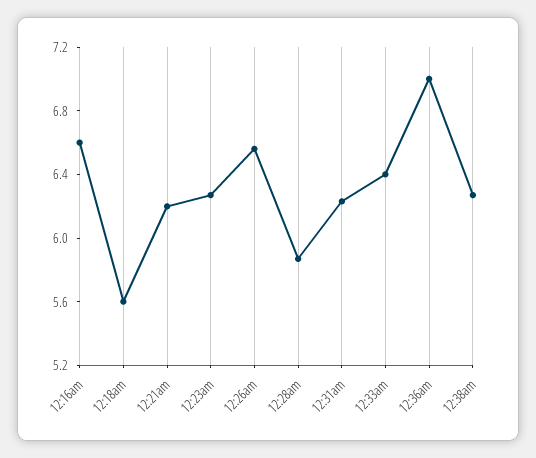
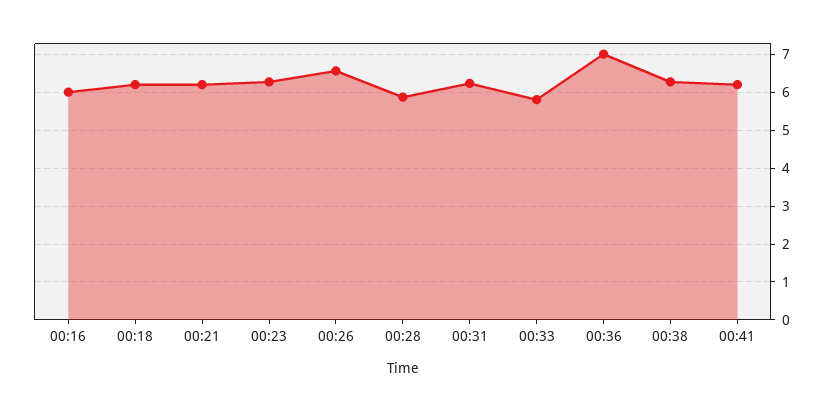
12:16am: 6.6 -> 6
12:18am: 5.6 -> 6.2
12:33am: 6.4 -> 5.8
00:41: none -> 6.2

